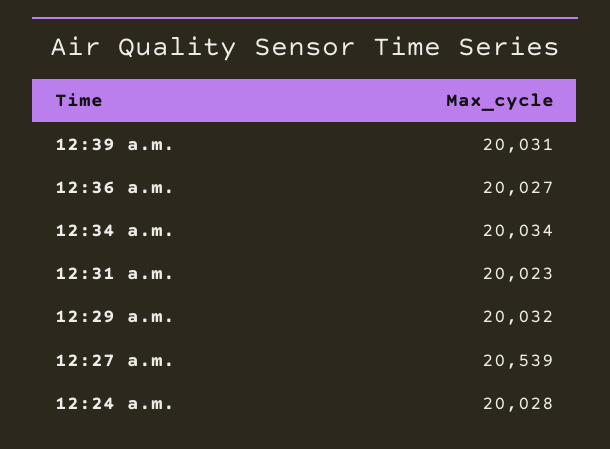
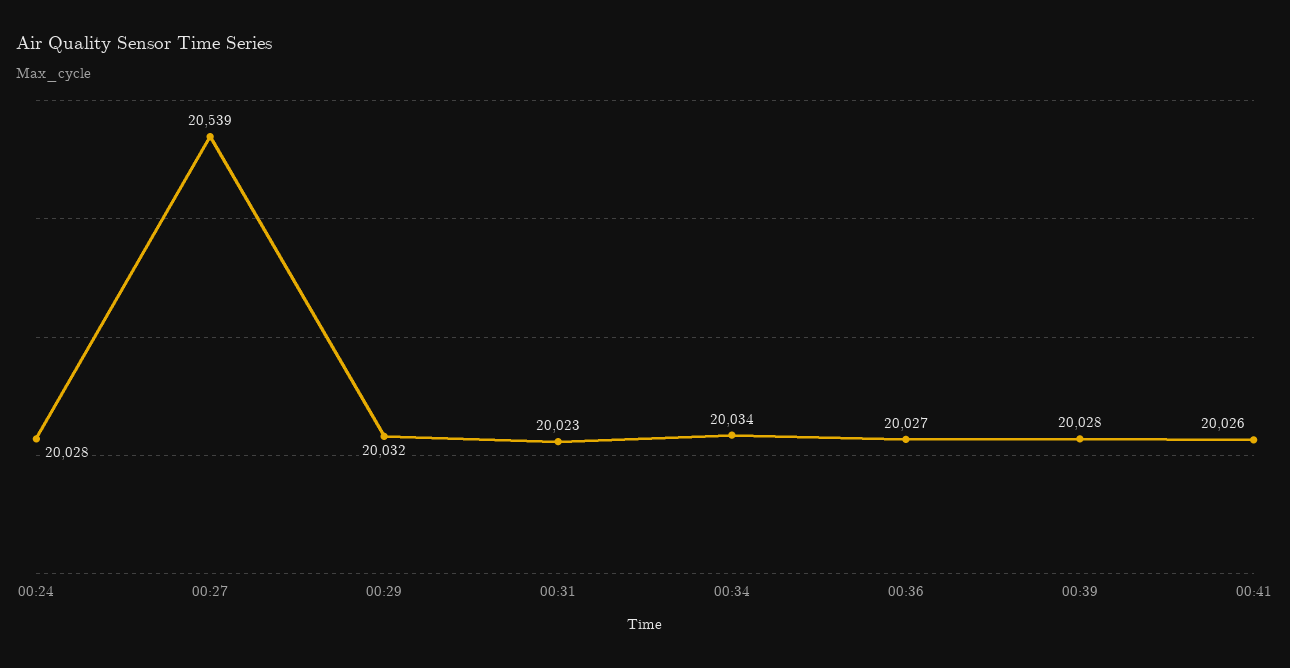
12:39 a.m.: 20031 -> 20028
00:41: none -> 20026

